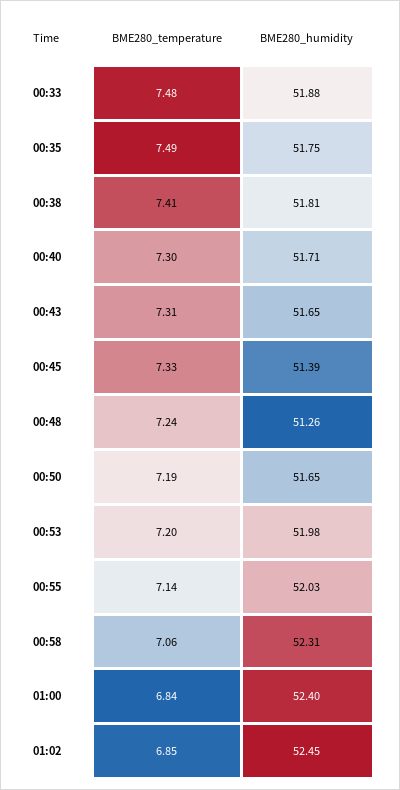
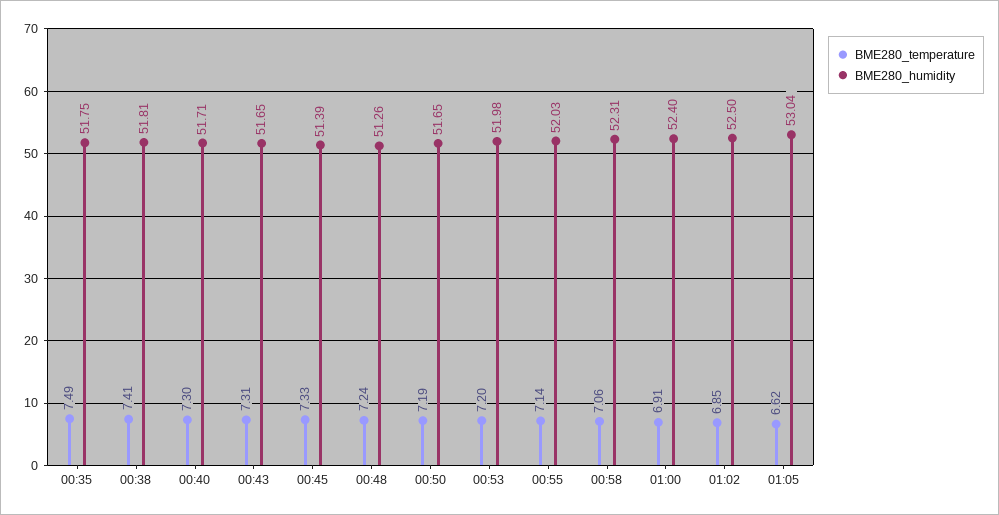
BME280_temperature, 00:33: 7.48 -> none
BME280_humidity, 00:33: 51.88 -> none
BME280_temperature, 01:00: 6.84 -> 6.91
BME280_humidity, 01:02: 52.45 -> 52.5
BME280_temperature, 01:05: none -> 6.62
BME280_humidity, 01:05: none -> 53.04

